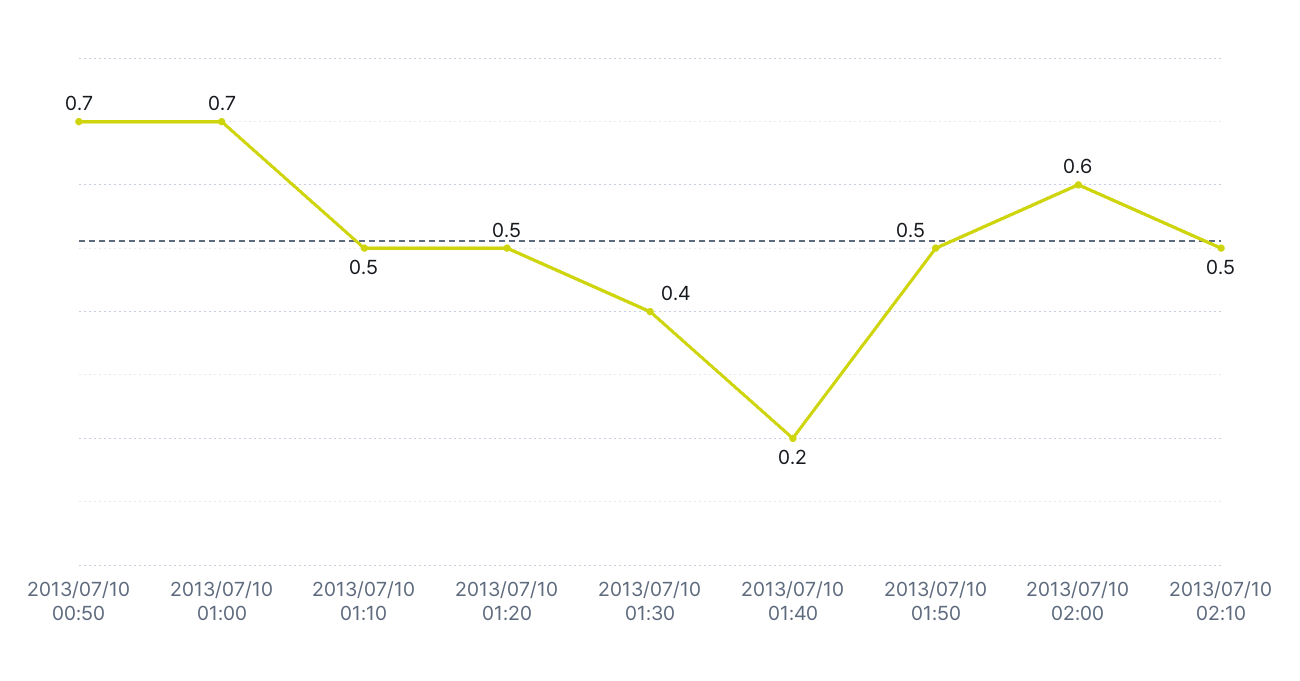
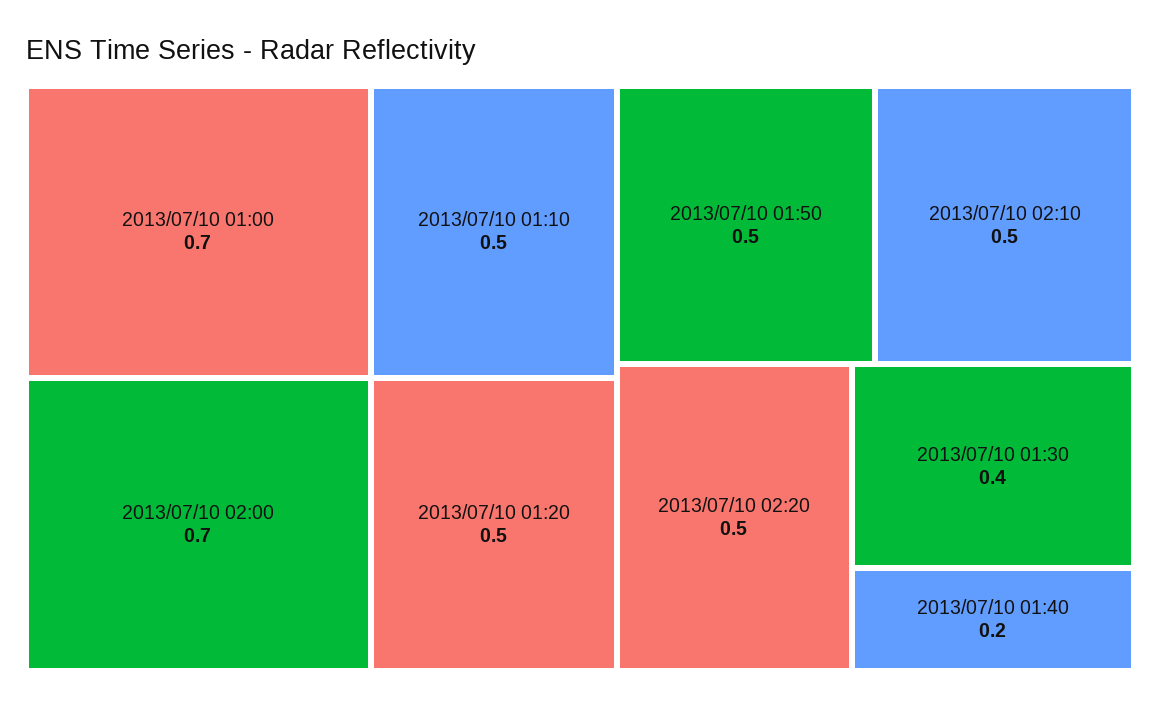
2013/07/10 00:50: 0.7 -> none
2013/07/10 02:00: 0.6 -> 0.7
2013/07/10 02:20: none -> 0.5

